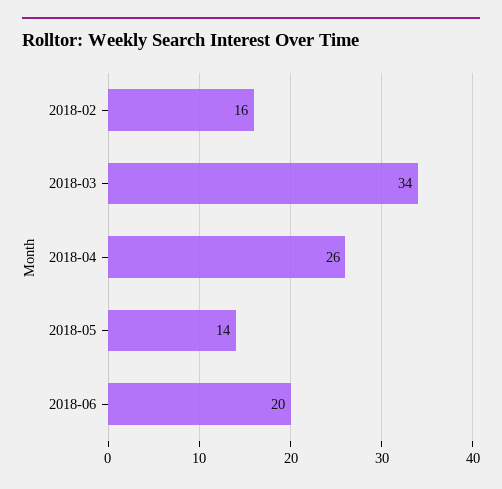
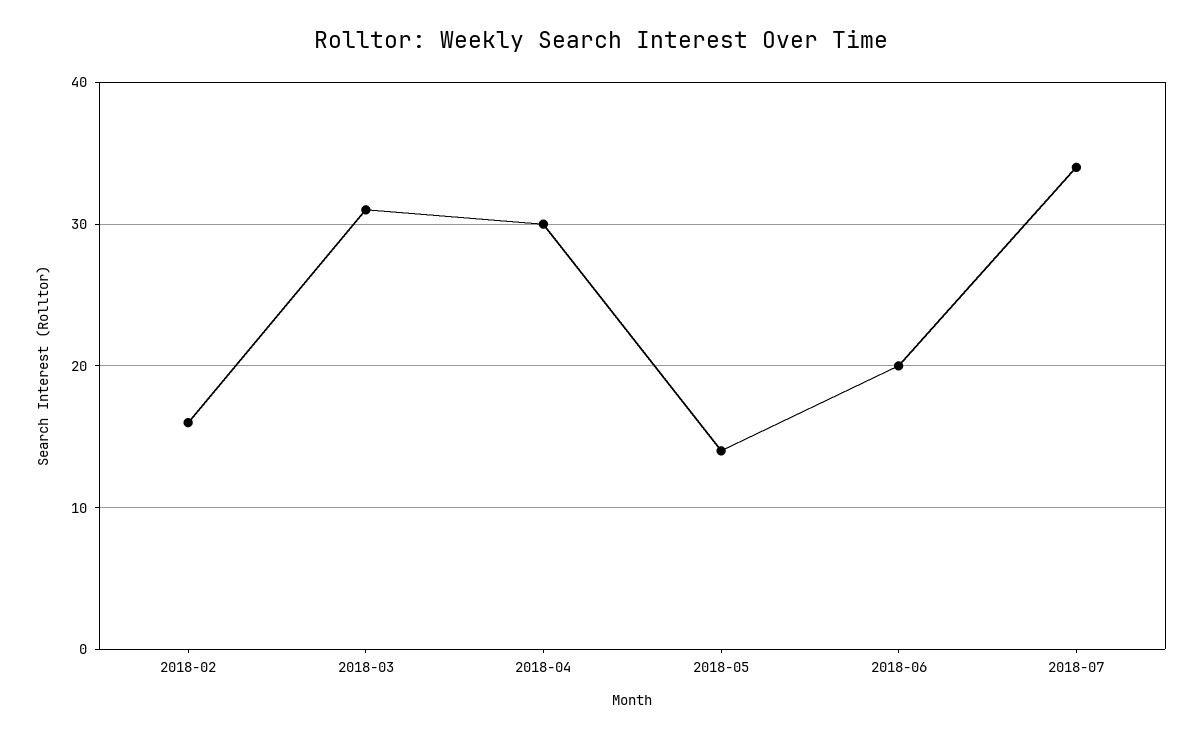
2018-03: 34 -> 31
2018-04: 26 -> 30
2018-07: none -> 34

